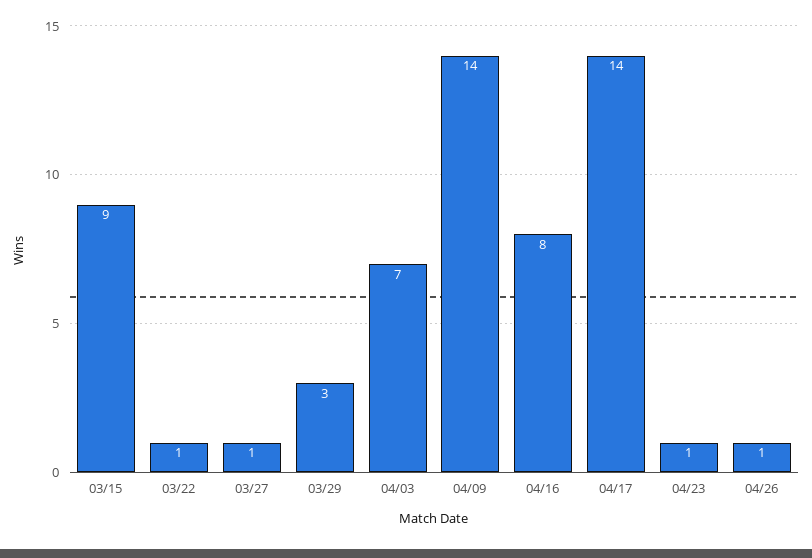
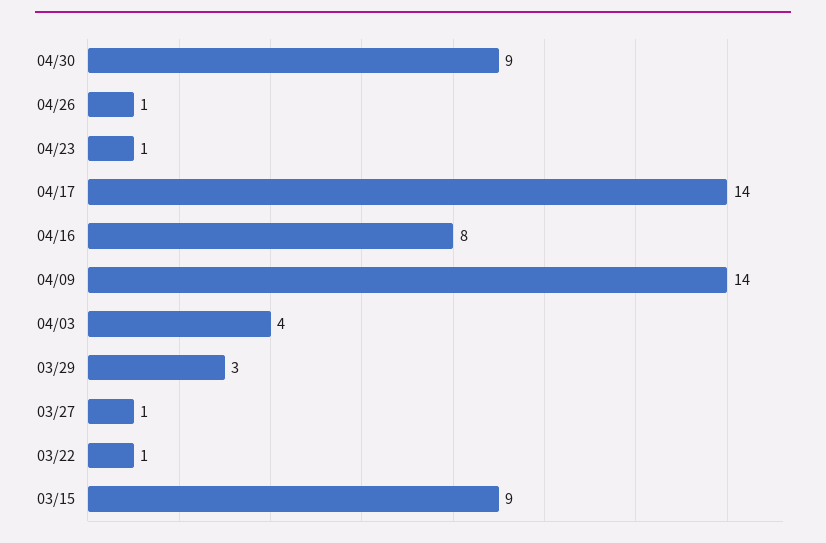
04/03: 7 -> 4
04/30: none -> 9

